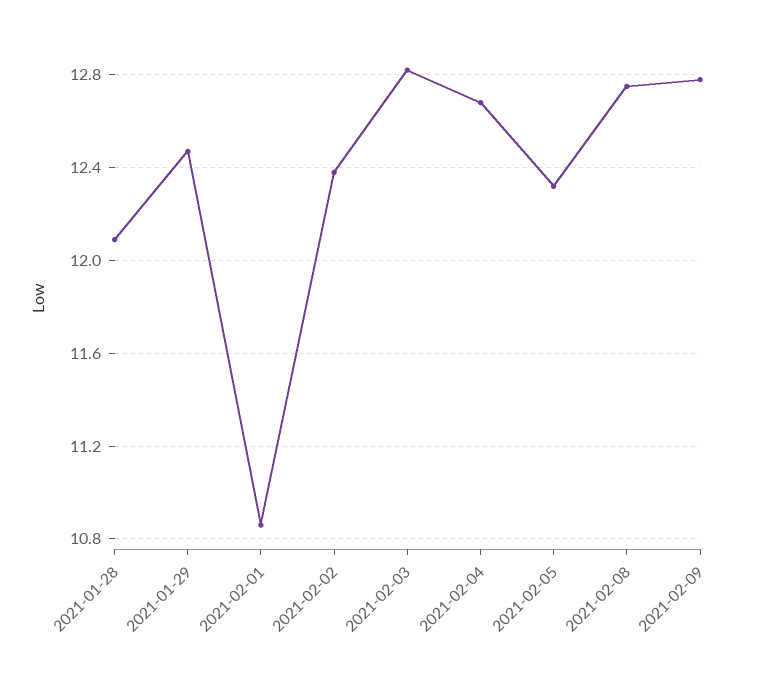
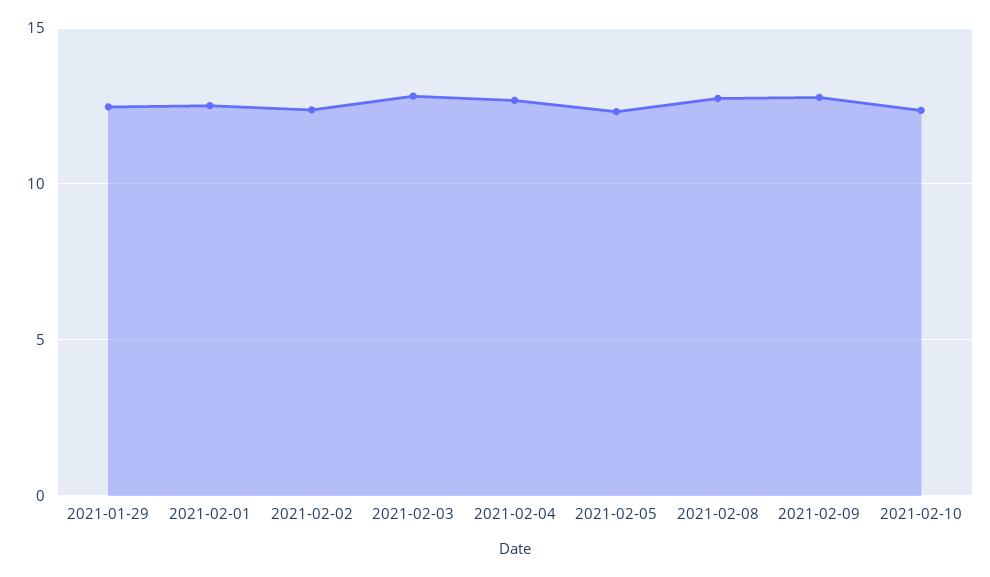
2021-01-28: 12.1 -> none
2021-02-01: 10.85 -> 12.5
2021-02-10: none -> 12.5

